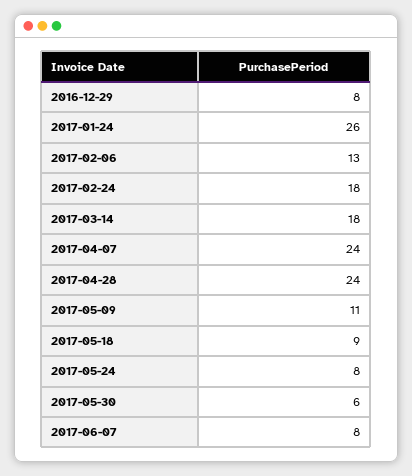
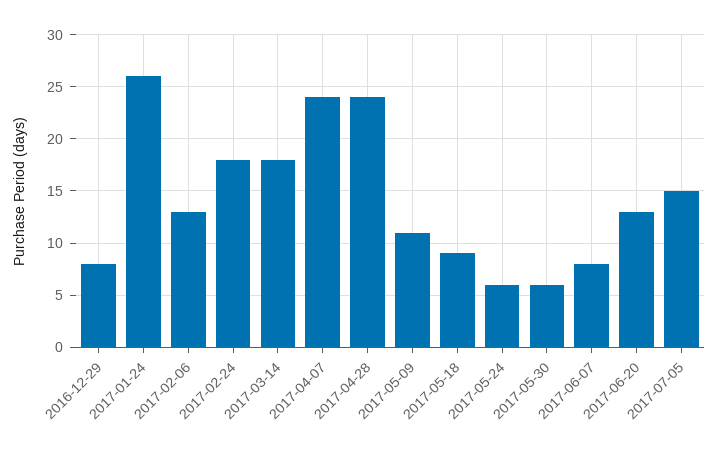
2017-05-24: 8 -> 6
2017-06-20: none -> 13
2017-07-05: none -> 15

